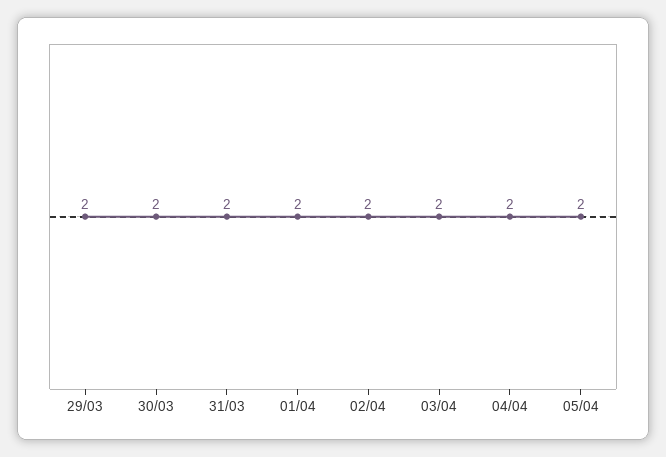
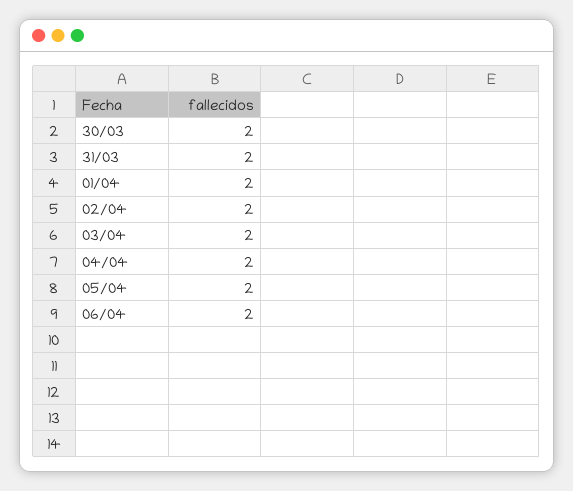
29/03: 2 -> none
06/04: none -> 2

